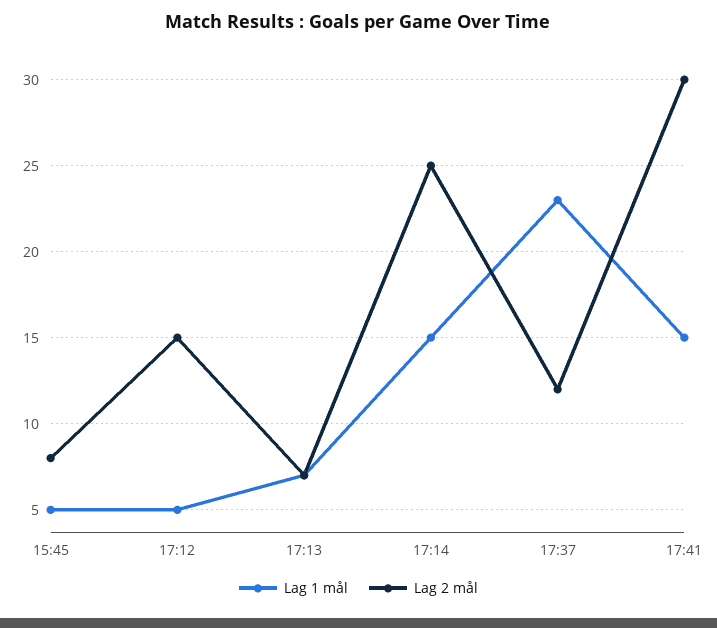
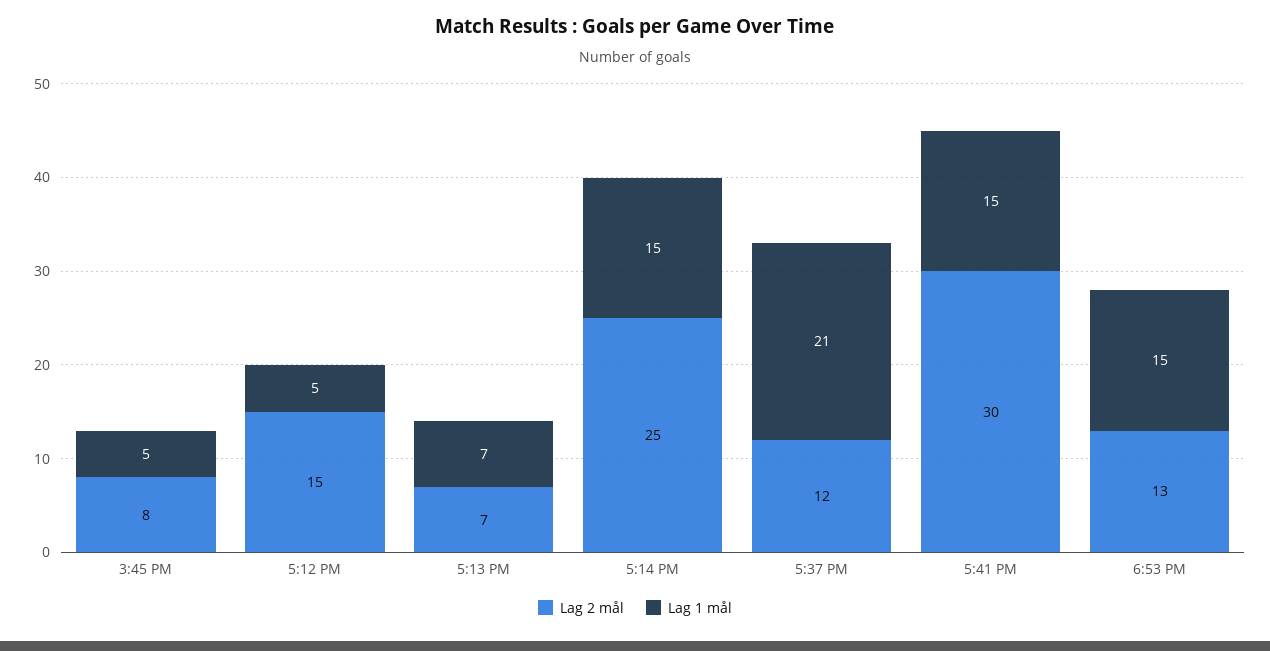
Lag 1 mål, 17:37: 23 -> 21
Lag 2 mål, 6:53 PM: none -> 13
Lag 1 mål, 6:53 PM: none -> 15

